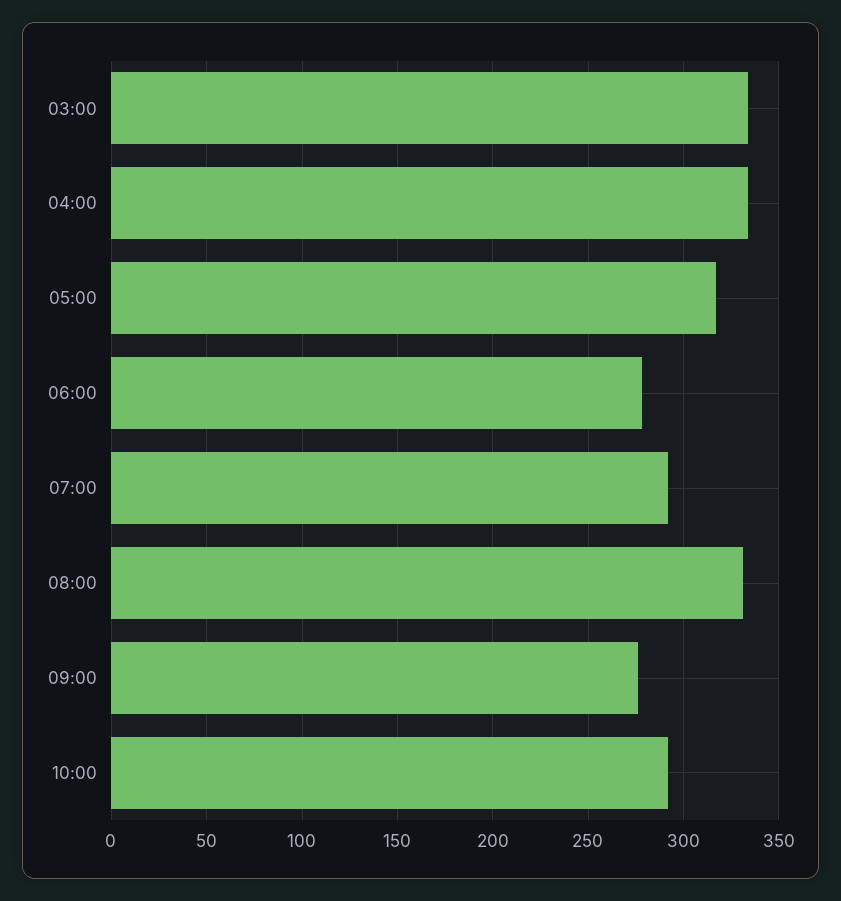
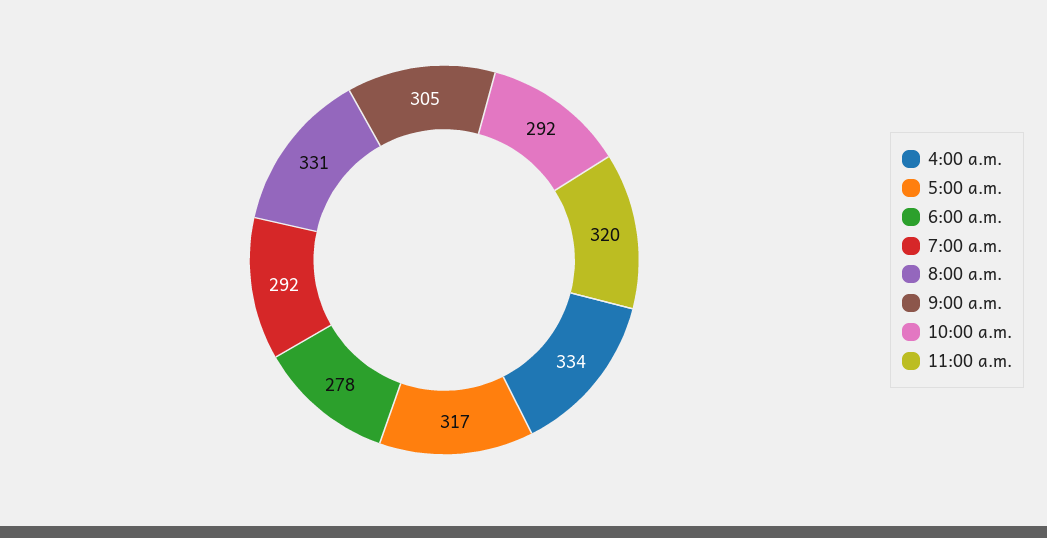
03:00: 335 -> none
09:00: 275 -> 305
11:00 a.m.: none -> 320

